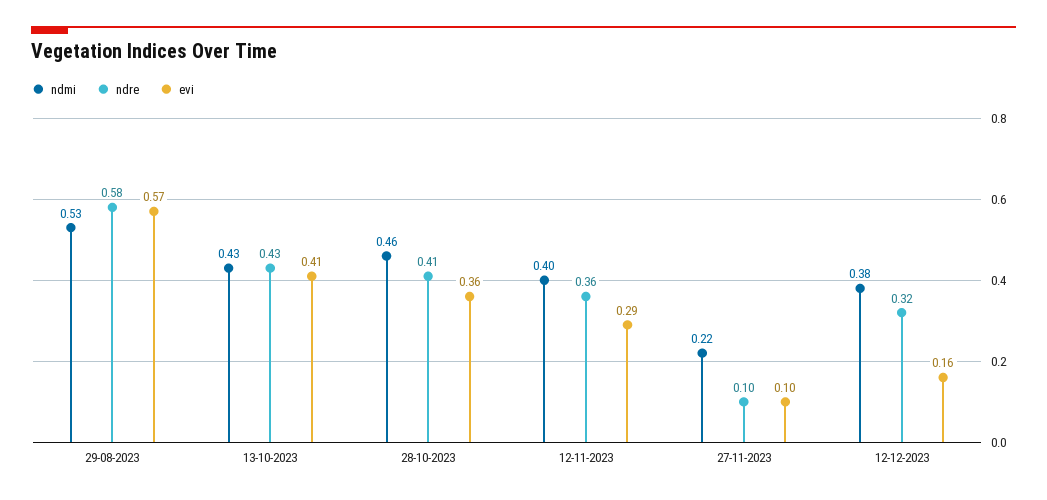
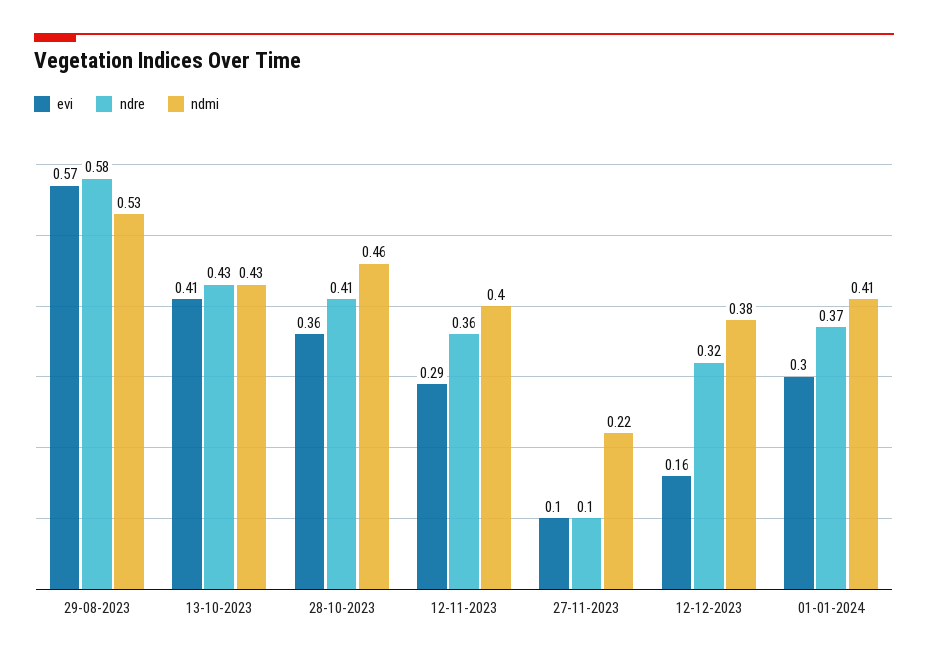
evi, 01-01-2024: none -> 0.3
ndre, 01-01-2024: none -> 0.37
ndmi, 01-01-2024: none -> 0.41

